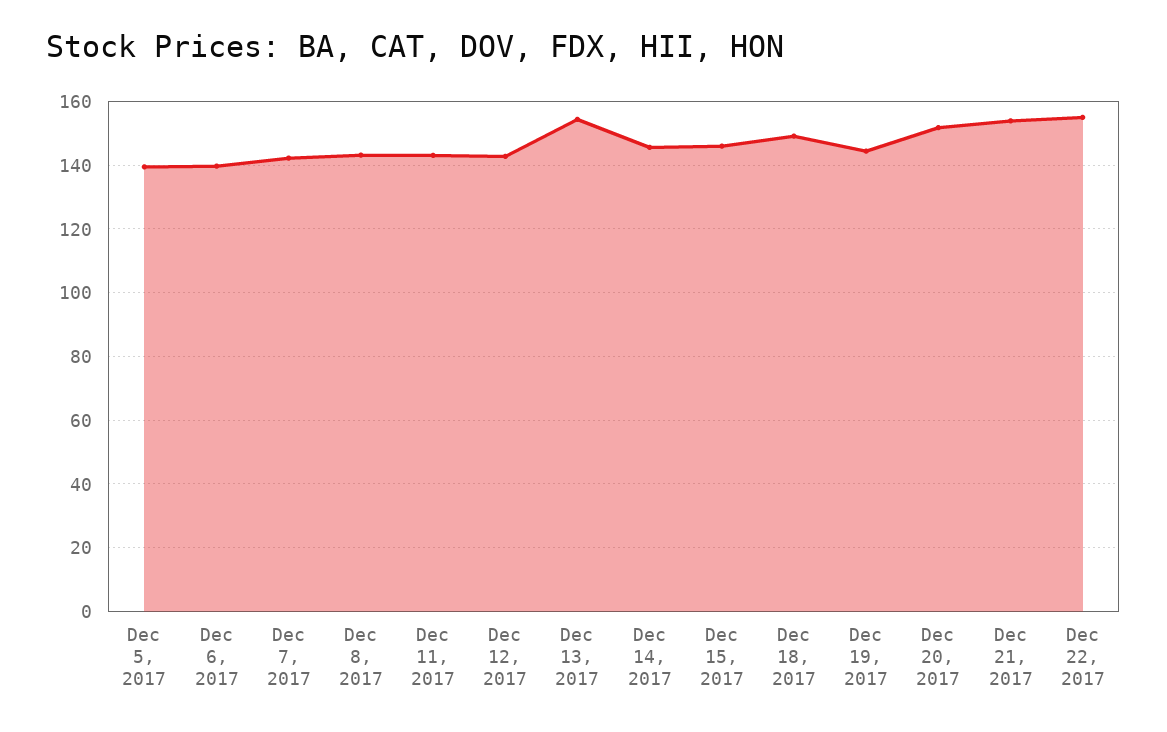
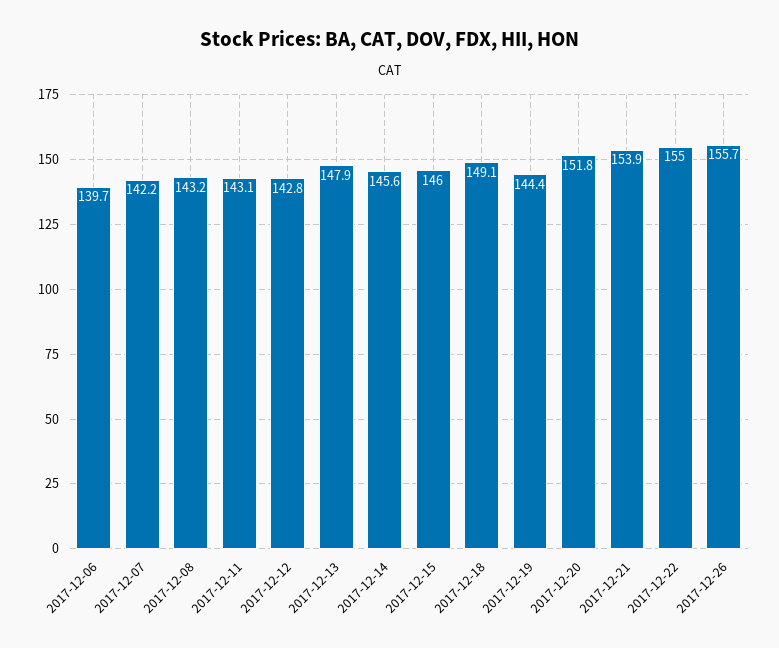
Dec 5, 2017: 140 -> none
Dec 13, 2017: 154 -> 147.9
2017-12-26: none -> 155.7

